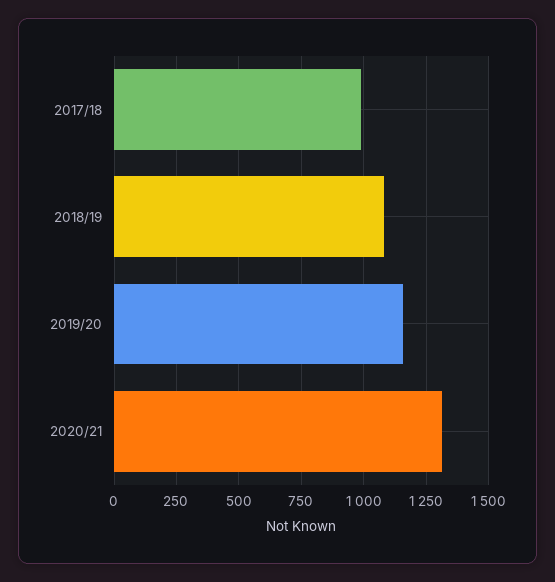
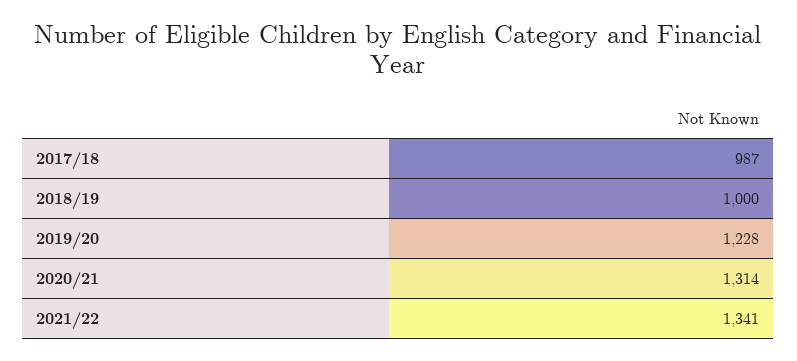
2018/19: 1075 -> 1000
2019/20: 1150 -> 1228
2021/22: none -> 1341

